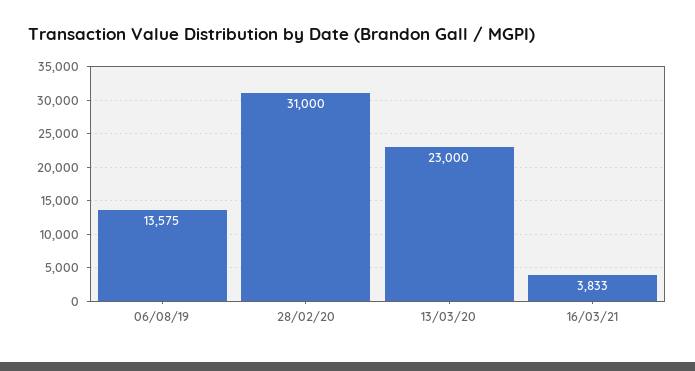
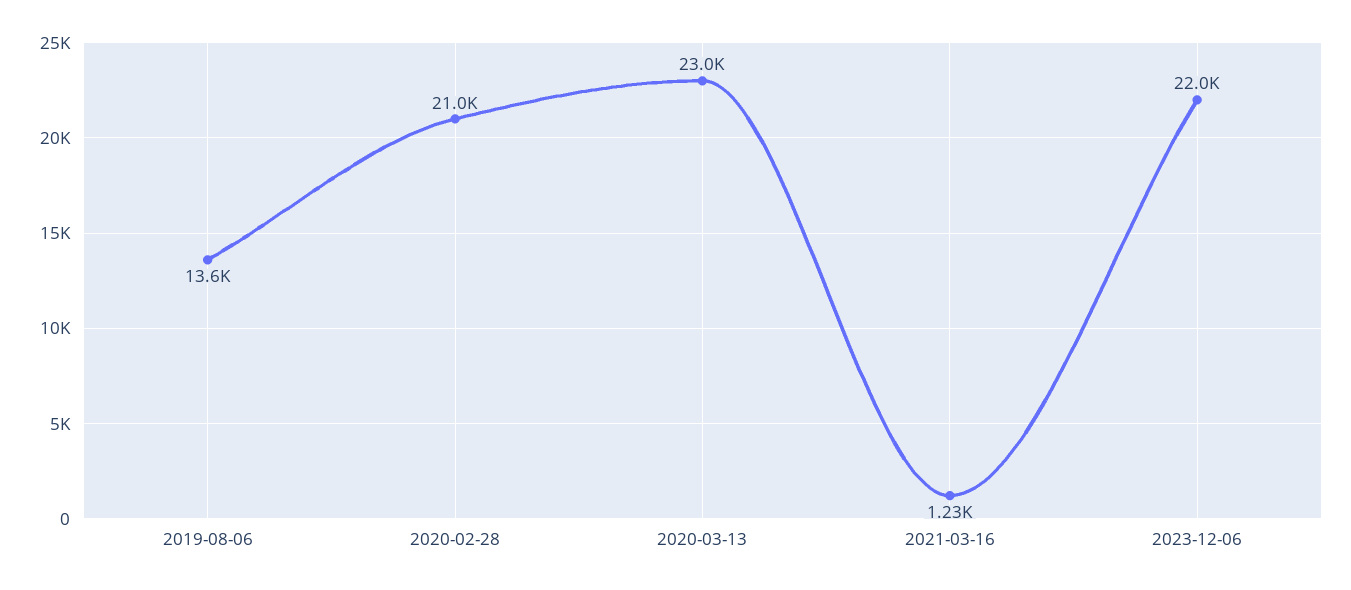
28/02/20: 31000 -> 21000
16/03/21: 3833 -> 1230
2023-12-06: none -> 22000

